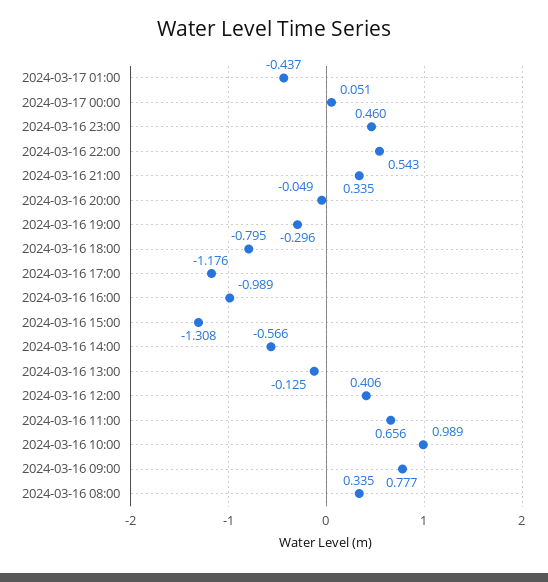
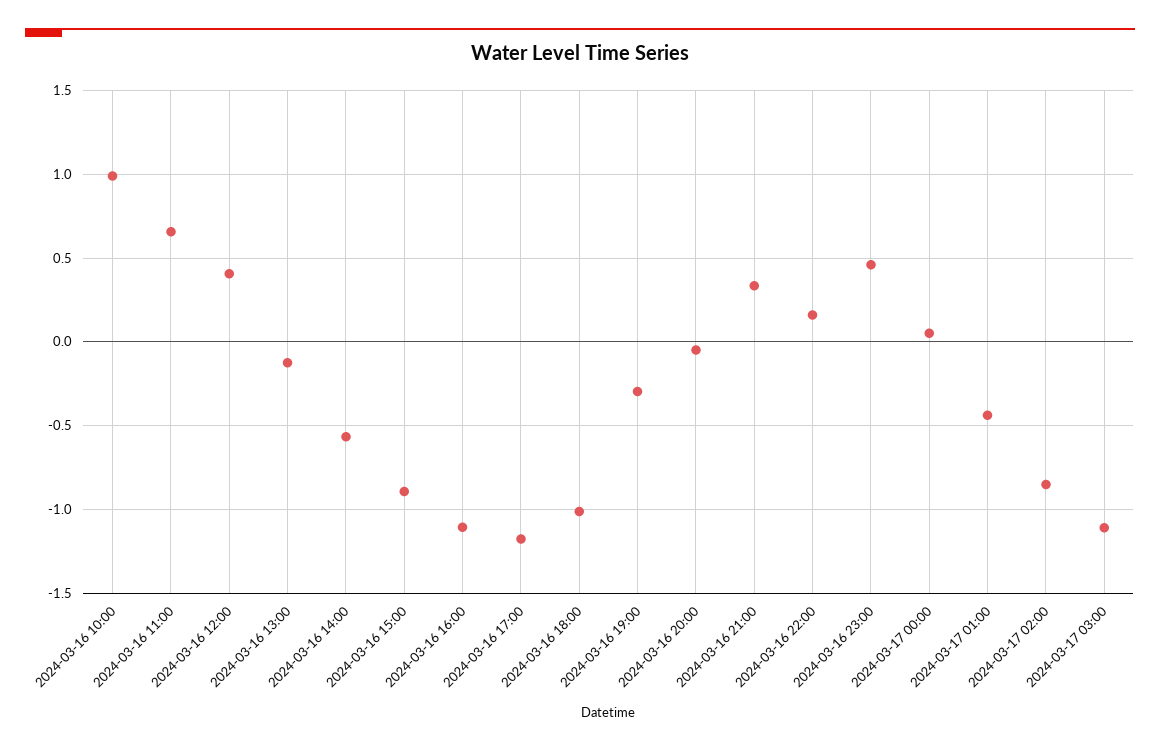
2024-03-16 22:00: 0.543 -> 0.15
2024-03-16 18:00: -0.795 -> -1
2024-03-16 16:00: -0.989 -> -1.1
2024-03-16 15:00: -1.308 -> -0.9
2024-03-16 09:00: 0.777 -> none
2024-03-16 08:00: 0.335 -> none
2024-03-17 02:00: none -> -0.85
2024-03-17 03:00: none -> -1.1

